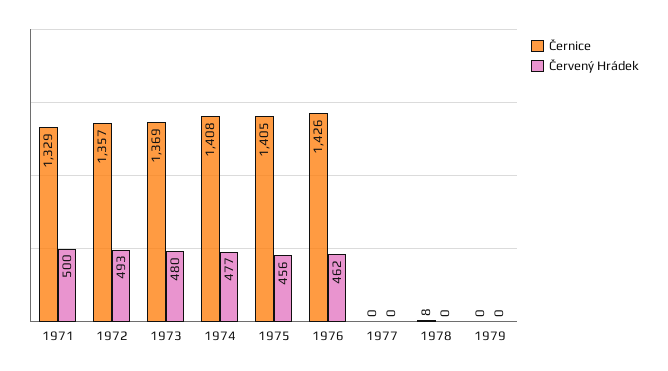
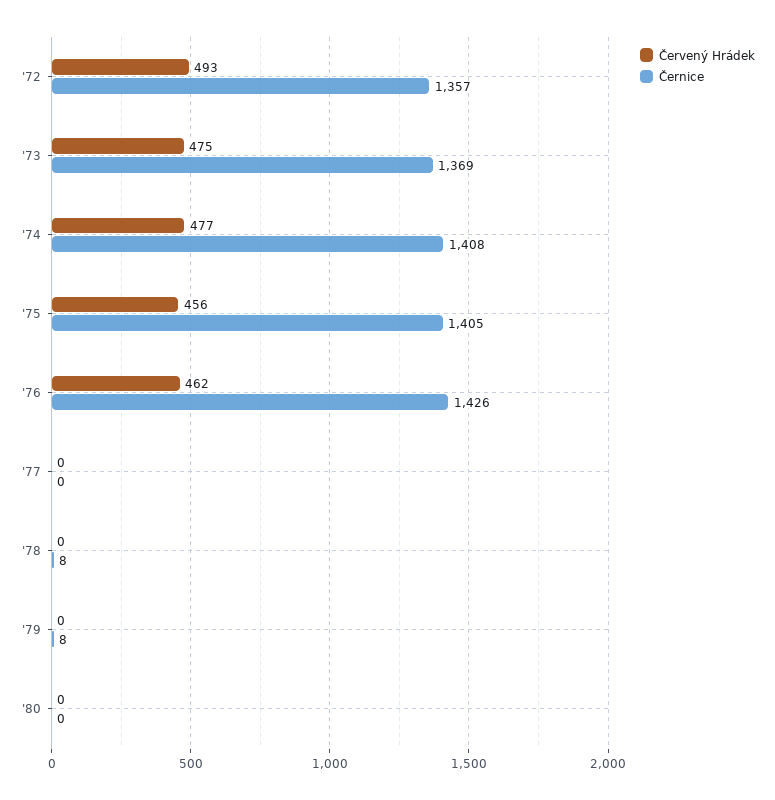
Černice, 1971: 1329 -> none
Červený Hrádek, 1971: 500 -> none
Červený Hrádek, 1973: 480 -> 475
Černice, 1979: 0 -> 8
Červený Hrádek, '80: none -> 0
Černice, '80: none -> 0

